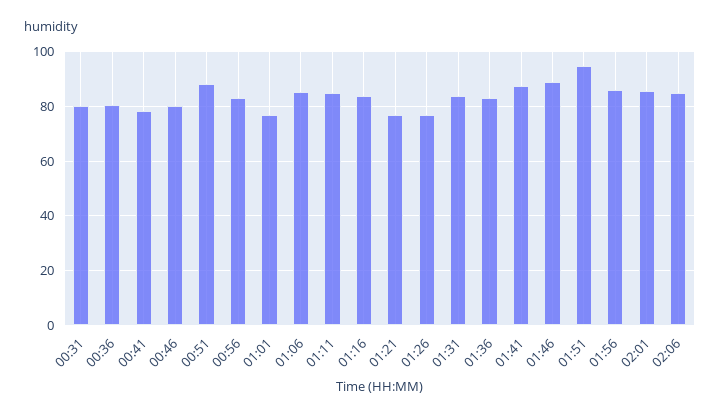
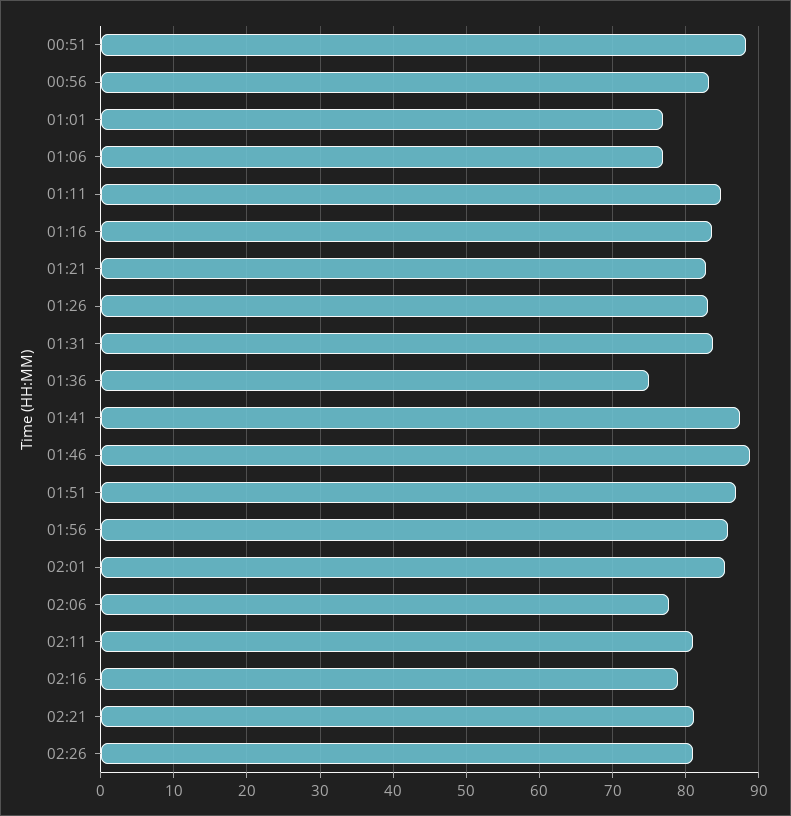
00:31: 80 -> none
00:36: 80 -> none
00:41: 77.5 -> none
00:46: 80 -> none
01:06: 85 -> 77
01:21: 77.5 -> 83
01:26: 77.5 -> 83
01:36: 82.5 -> 75
01:51: 95 -> 87
02:06: 85 -> 78
02:11: none -> 81
02:16: none -> 79
02:21: none -> 81
02:26: none -> 81

